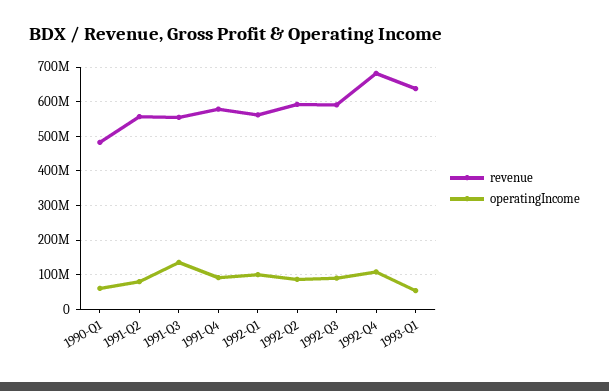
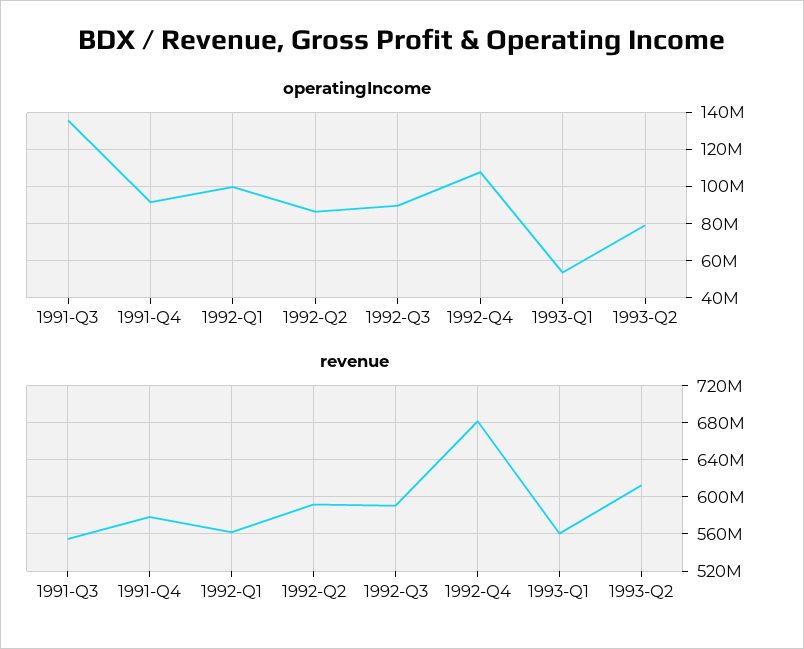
revenue, 1990-Q1: 480000000 -> none
operatingIncome, 1990-Q1: 60000000 -> none
revenue, 1991-Q2: 560000000 -> none
operatingIncome, 1991-Q2: 80000000 -> none
revenue, 1993-Q1: 640000000 -> 560000000
operatingIncome, 1993-Q2: none -> 80000000
revenue, 1993-Q2: none -> 610000000

